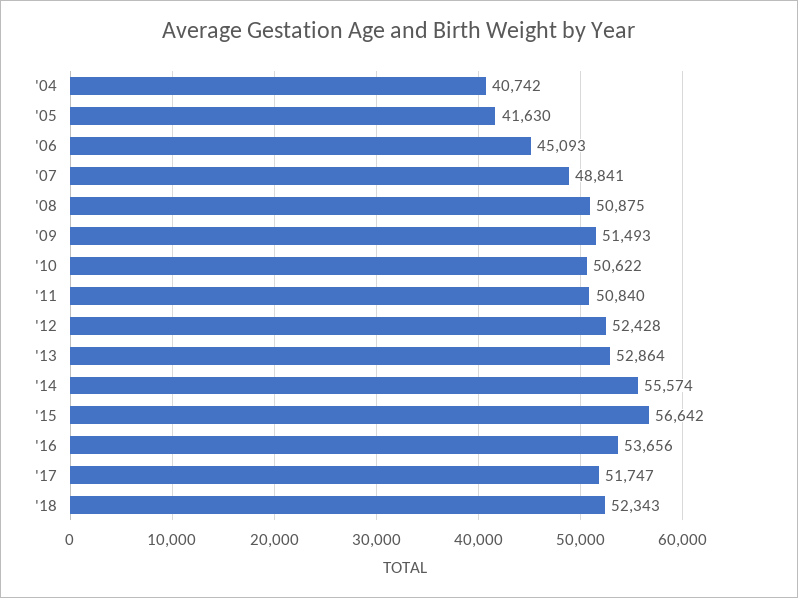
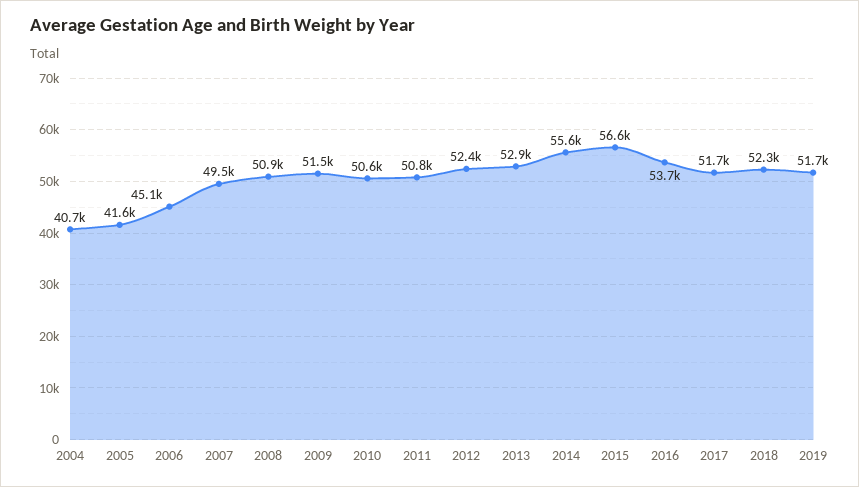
'07: 48841 -> 49500
2019: none -> 51700

